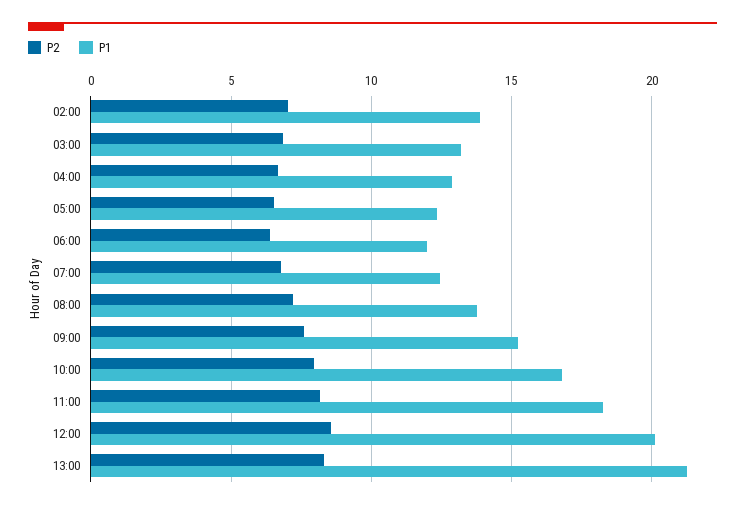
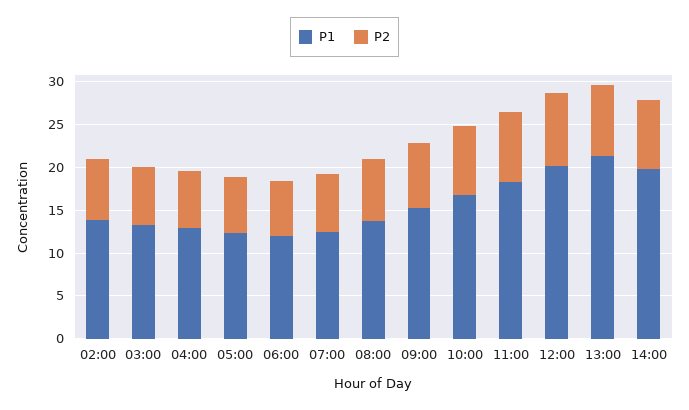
P1, 14:00: none -> 20
P2, 14:00: none -> 8

